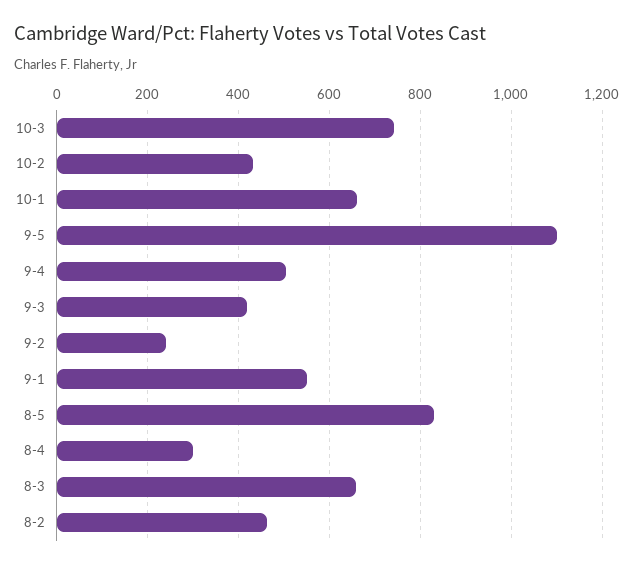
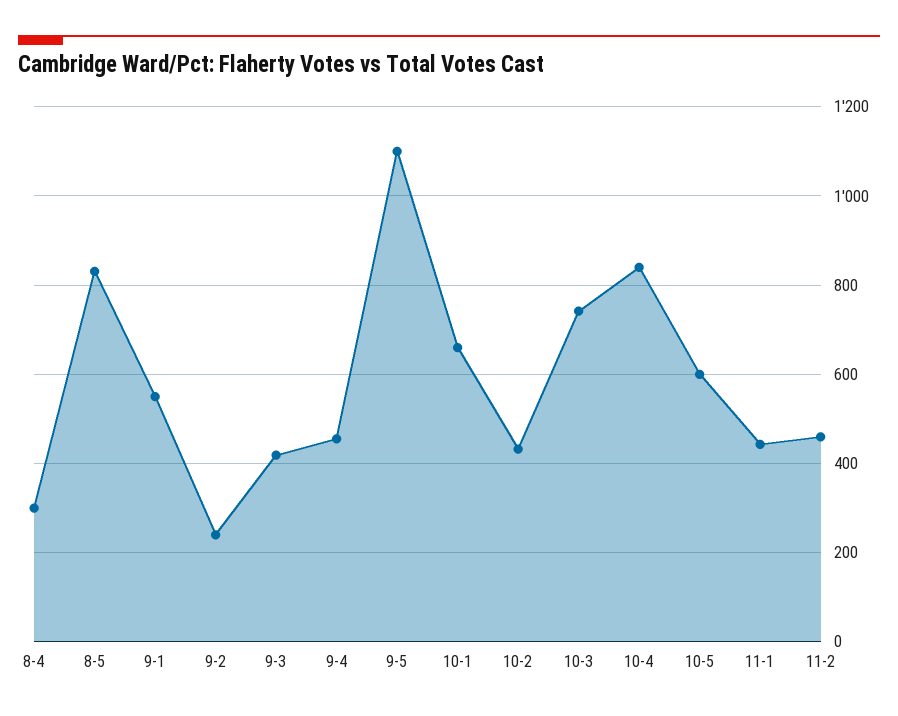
9-4: 500 -> 460
8-3: 660 -> none
8-2: 460 -> none
10-4: none -> 840
10-5: none -> 600
11-1: none -> 440
11-2: none -> 460

